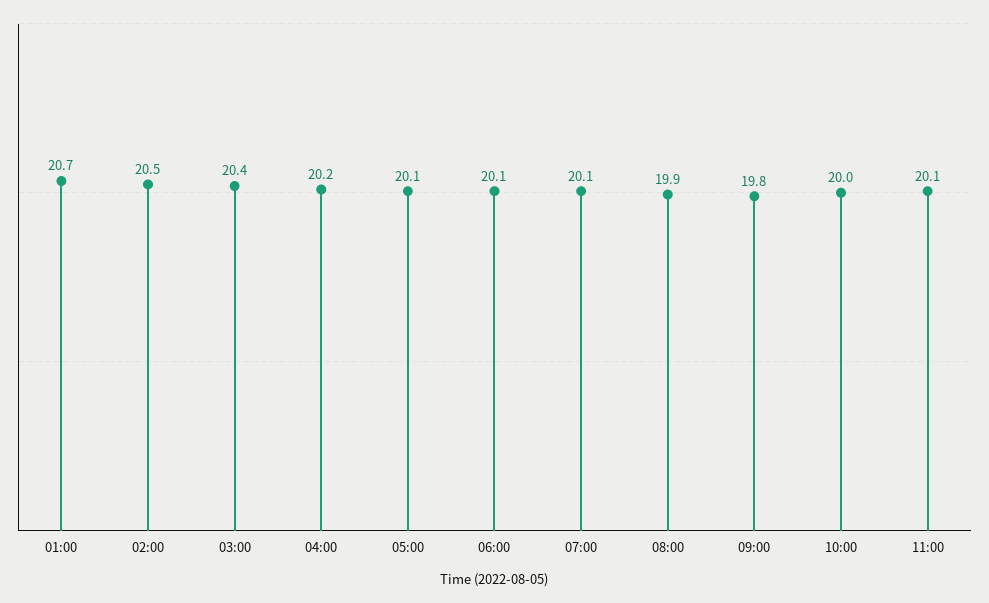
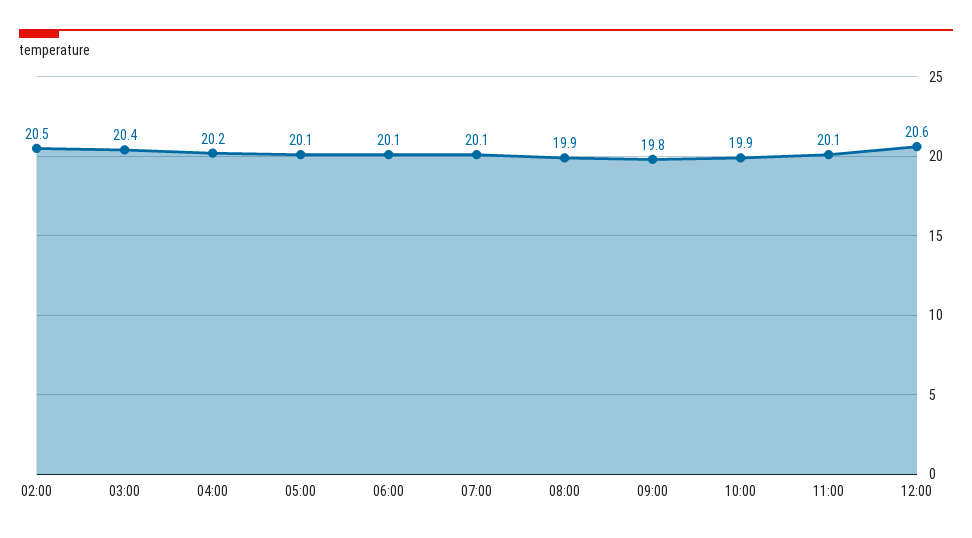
01:00: 20.7 -> none
10:00: 20 -> 19.9
12:00: none -> 20.6

